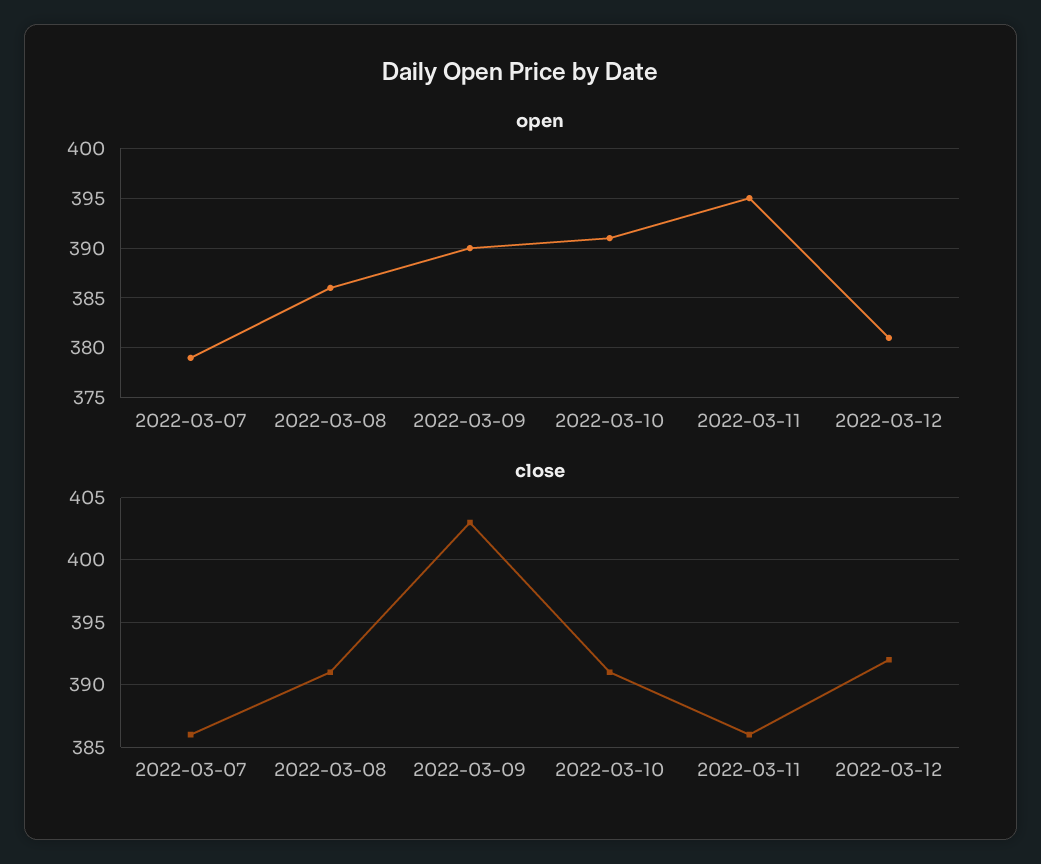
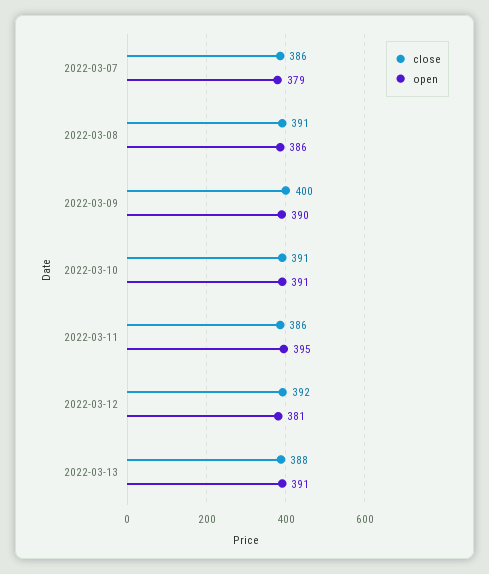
close, 2022-03-09: 403 -> 400
close, 2022-03-13: none -> 388
open, 2022-03-13: none -> 391

